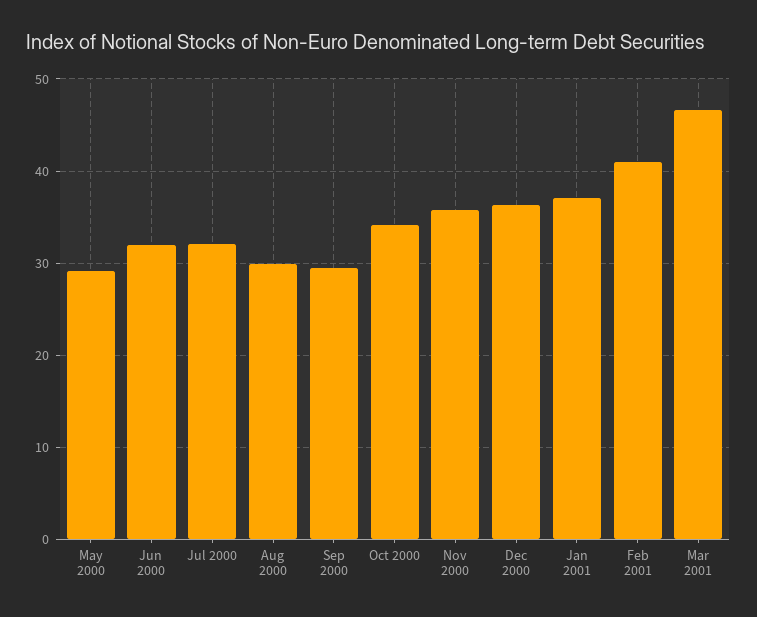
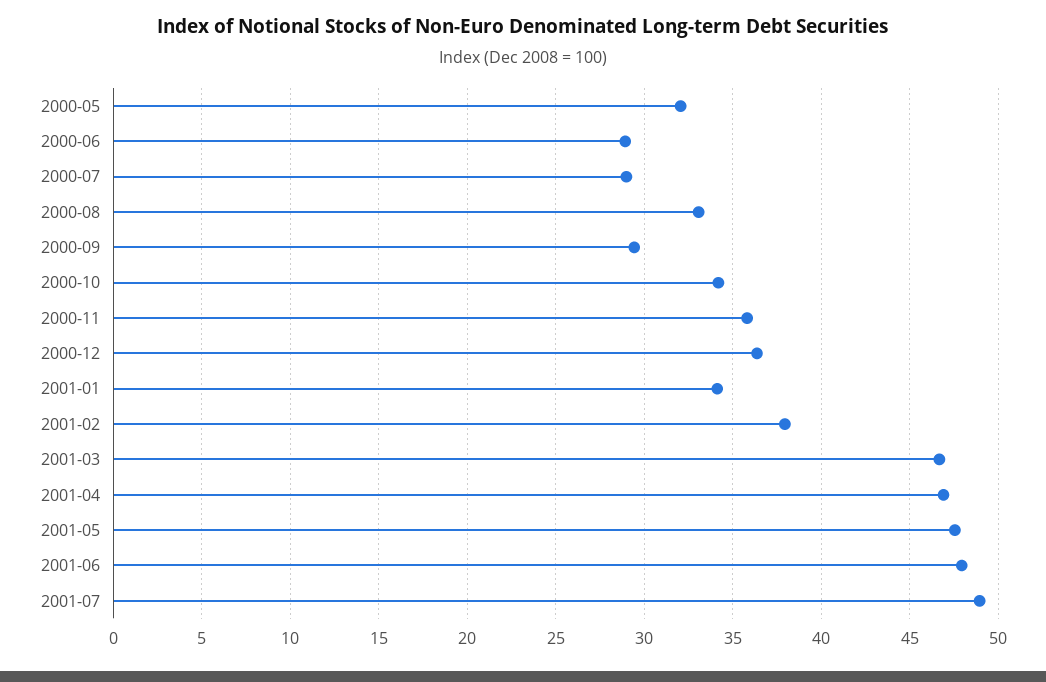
May 2000: 29 -> 32
Jun 2000: 32 -> 29
Jul 2000: 32 -> 29
Aug 2000: 30 -> 33
Jan 2001: 37 -> 34
Feb 2001: 41 -> 38
2001-04: none -> 47
2001-05: none -> 47.5
2001-06: none -> 48
2001-07: none -> 49

